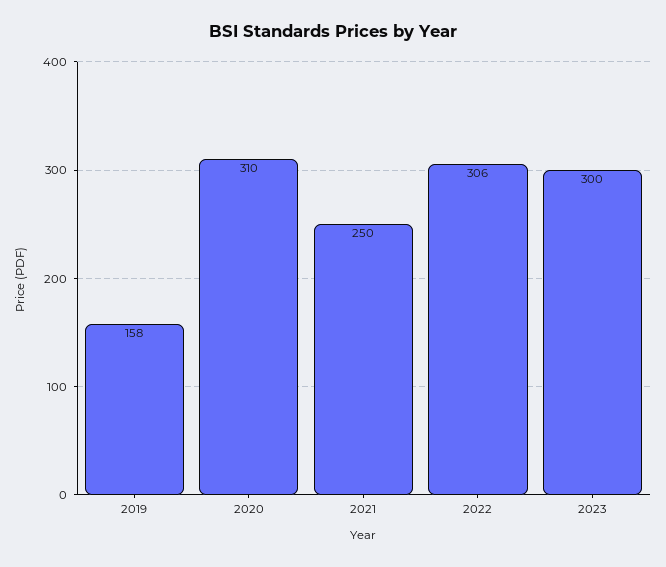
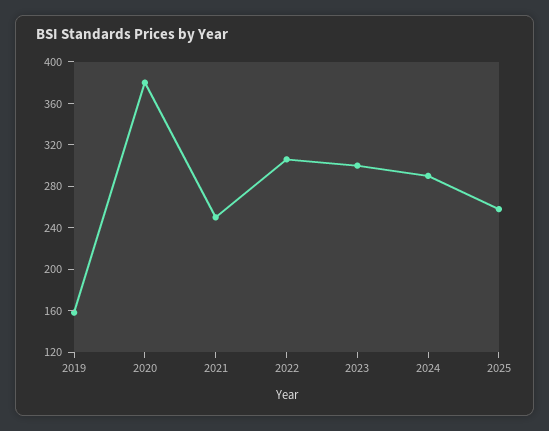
2020: 310 -> 380
2024: none -> 290
2025: none -> 260

